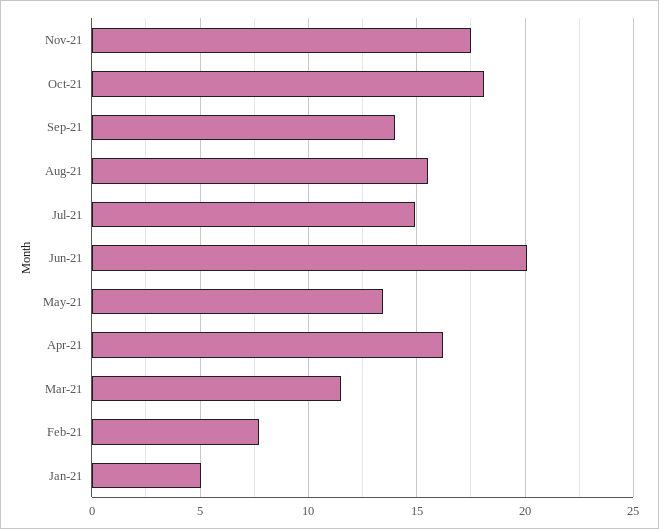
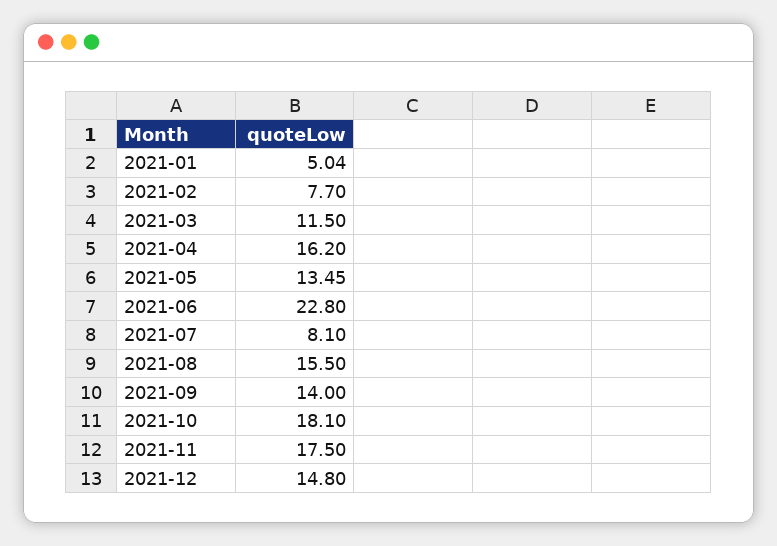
Jul-21: 15 -> 8.1
Jun-21: 20 -> 22.8
2021-12: none -> 14.8

